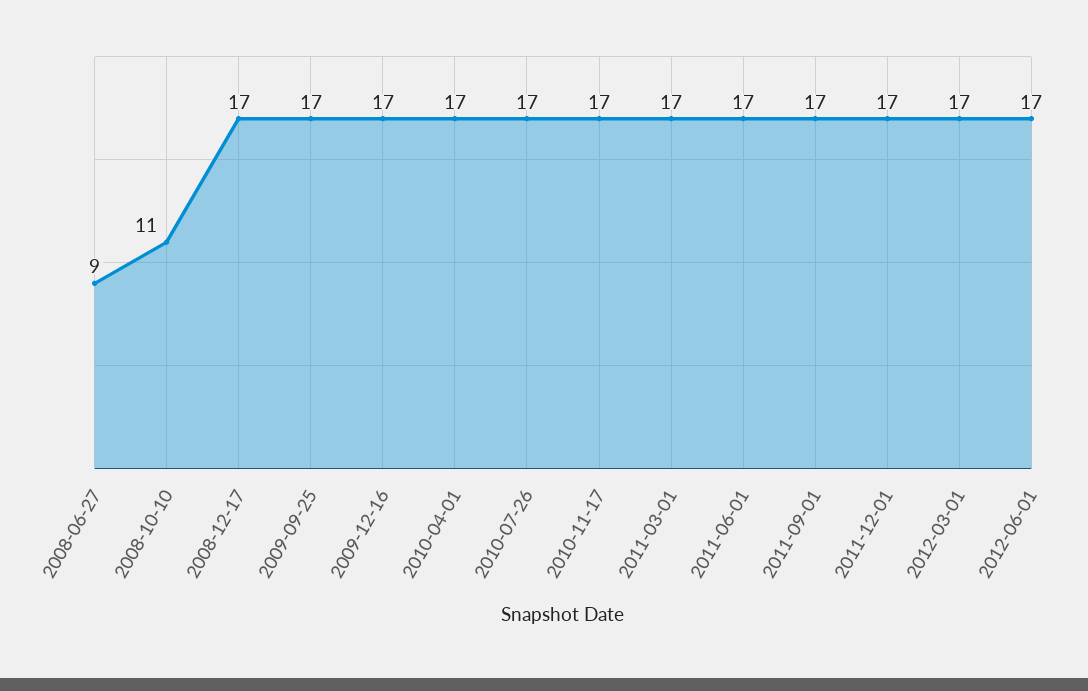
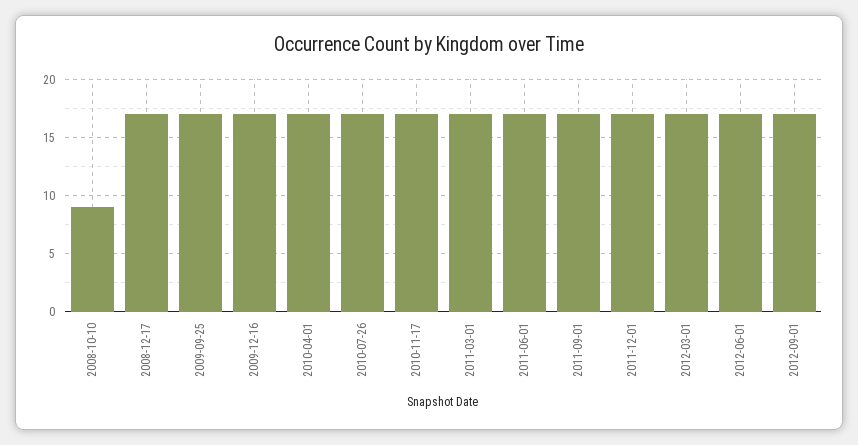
2008-06-27: 9 -> none
2008-10-10: 11 -> 9
2012-09-01: none -> 17

